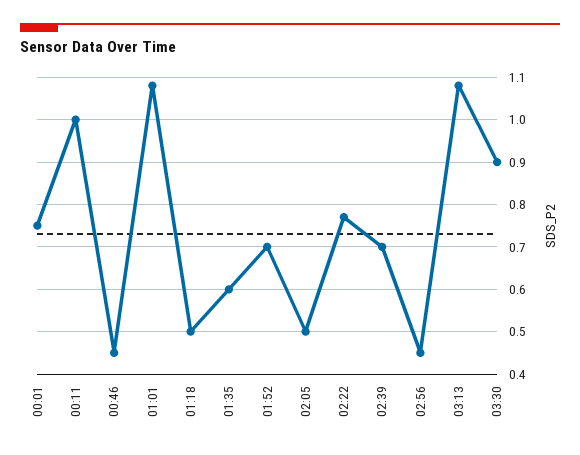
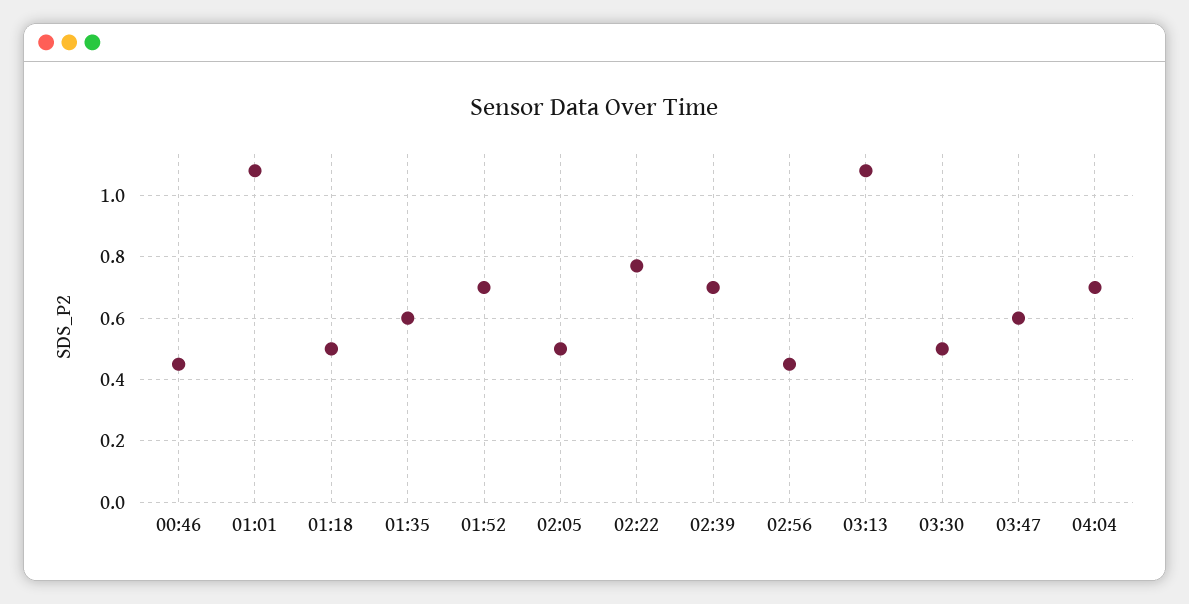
00:01: 0.75 -> none
00:11: 1 -> none
03:30: 0.9 -> 0.5
03:47: none -> 0.6
04:04: none -> 0.7

